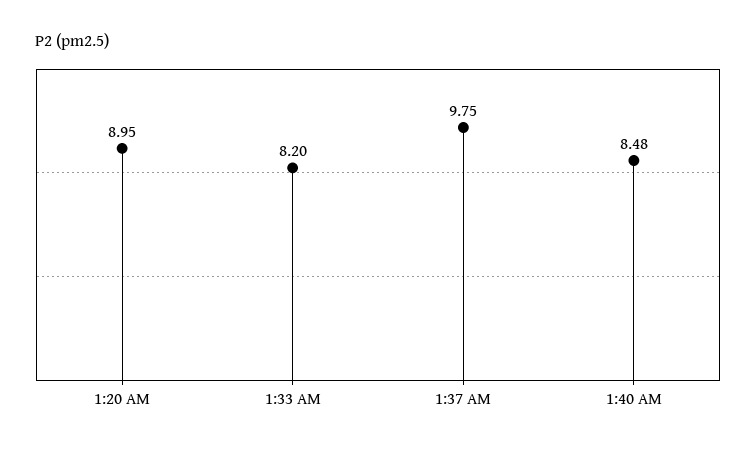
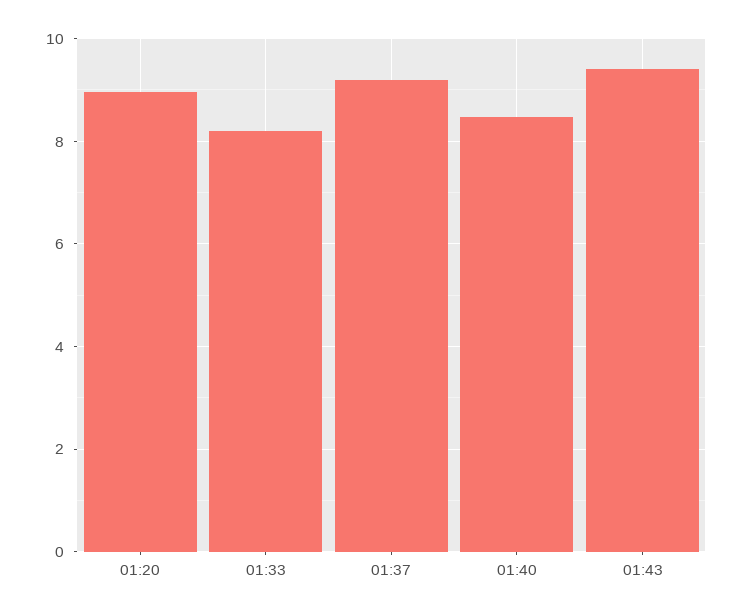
1:37 AM: 9.75 -> 9.2
01:43: none -> 9.4

